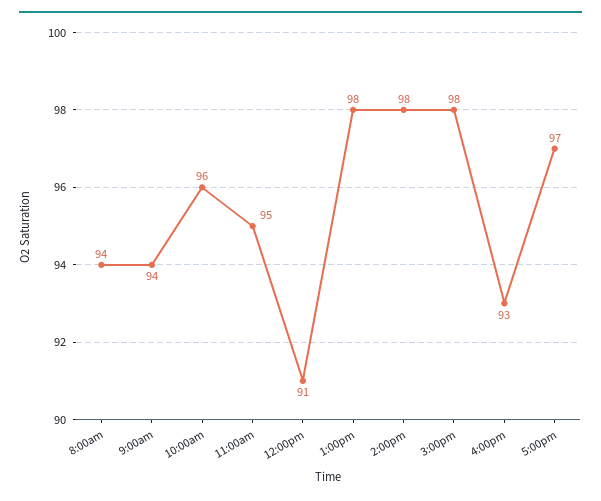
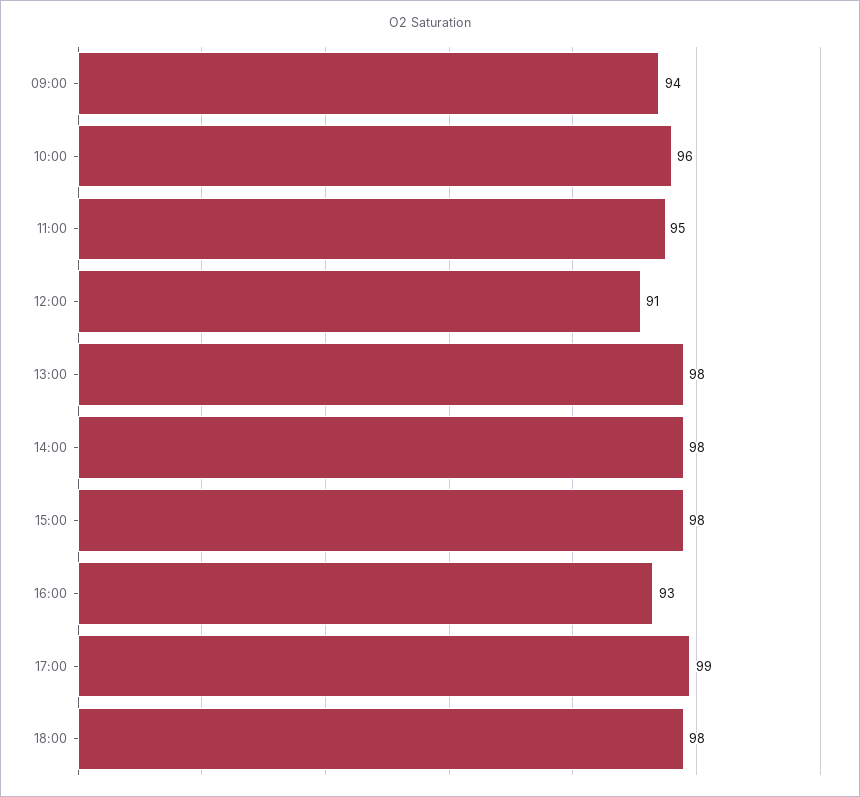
8:00am: 94 -> none
5:00pm: 97 -> 99
18:00: none -> 98

